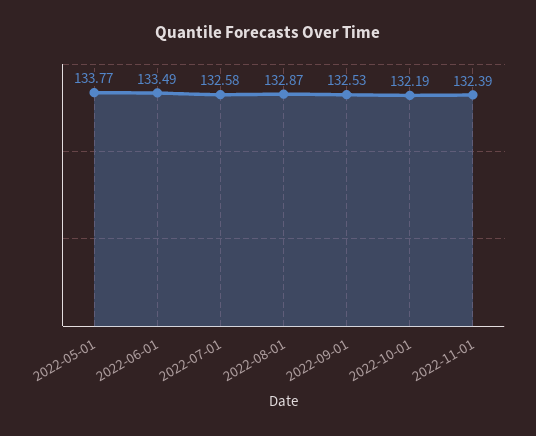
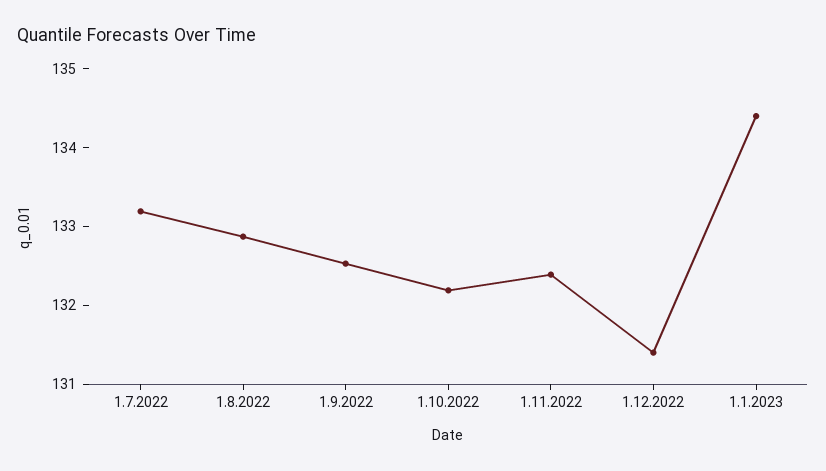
2022-05-01: 133.77 -> none
2022-06-01: 133.49 -> none
2022-07-01: 132.58 -> 133.2
1.12.2022: none -> 131.4
1.1.2023: none -> 134.4

